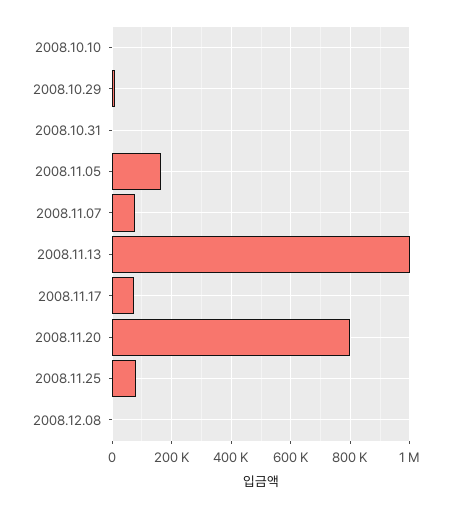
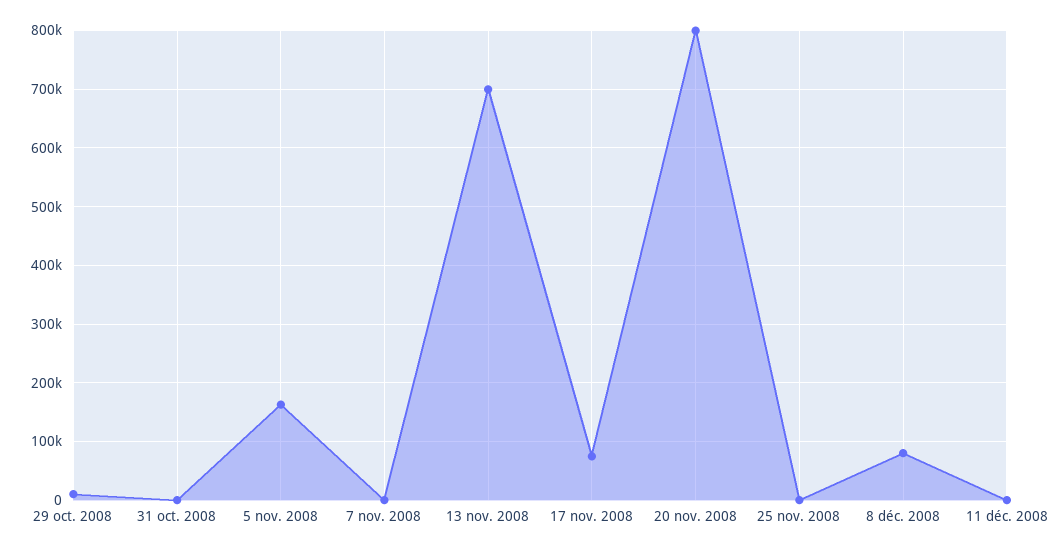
2008.10.10: 0 -> none
2008.11.07: 75000 -> 0
2008.11.13: 1000000 -> 700000
2008.11.25: 75000 -> 0
2008.12.08: 0 -> 80000
11 déc. 2008: none -> 0

